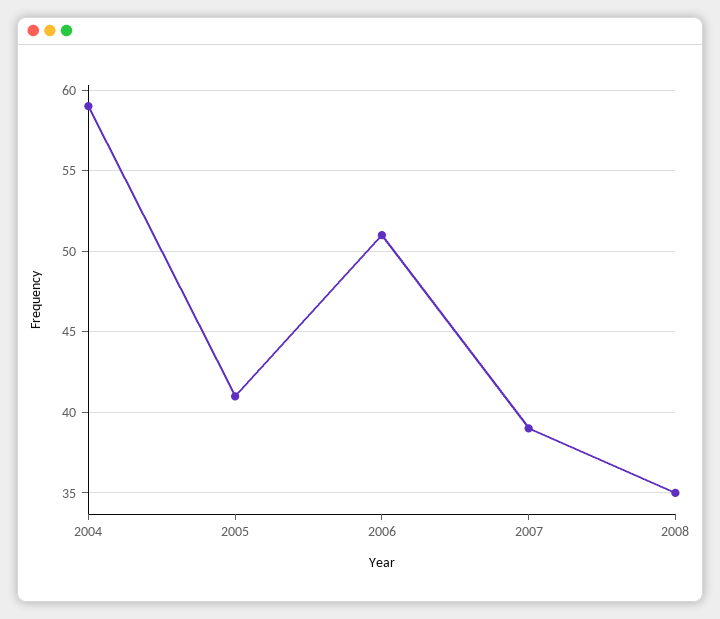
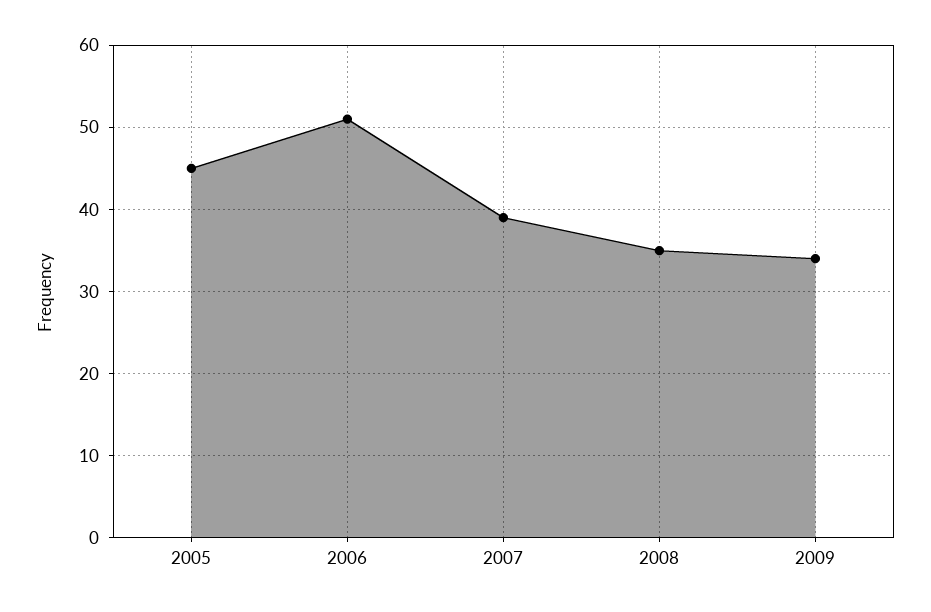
2004: 59 -> none
2005: 41 -> 45
2009: none -> 34

